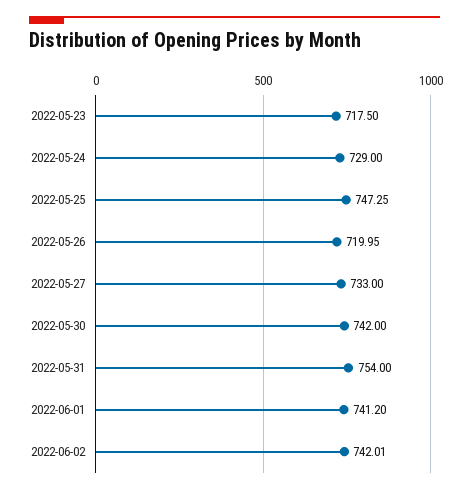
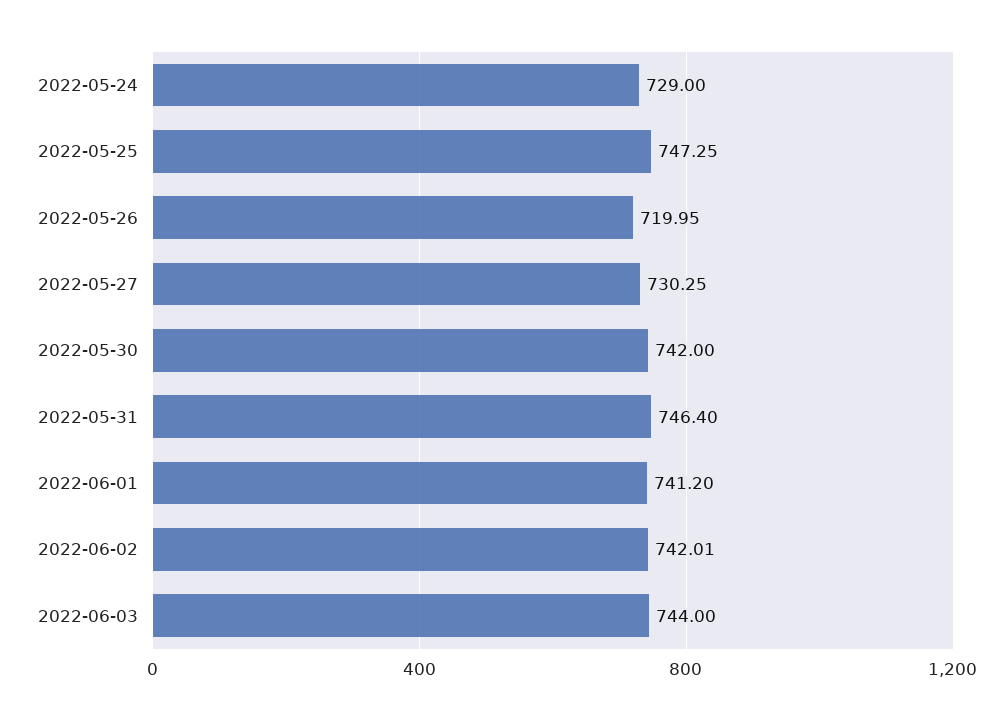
2022-05-23: 717.5 -> none
2022-05-27: 733 -> 730.25
2022-05-31: 754 -> 746.4
2022-06-03: none -> 744

